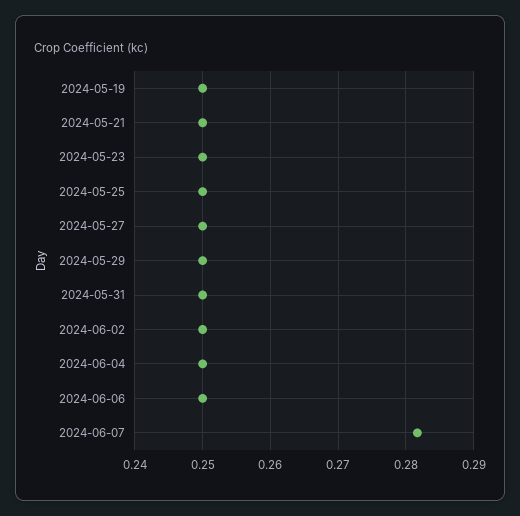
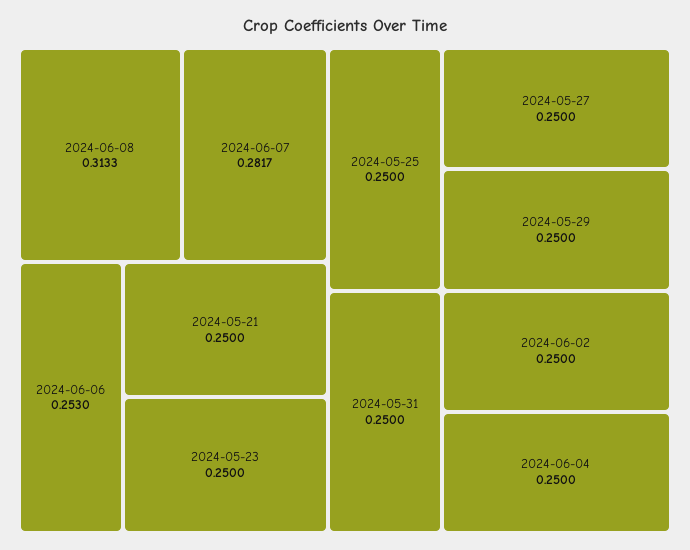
2024-05-19: 0.25 -> none
2024-06-06: 0.25 -> 0.253
2024-06-08: none -> 0.3133

